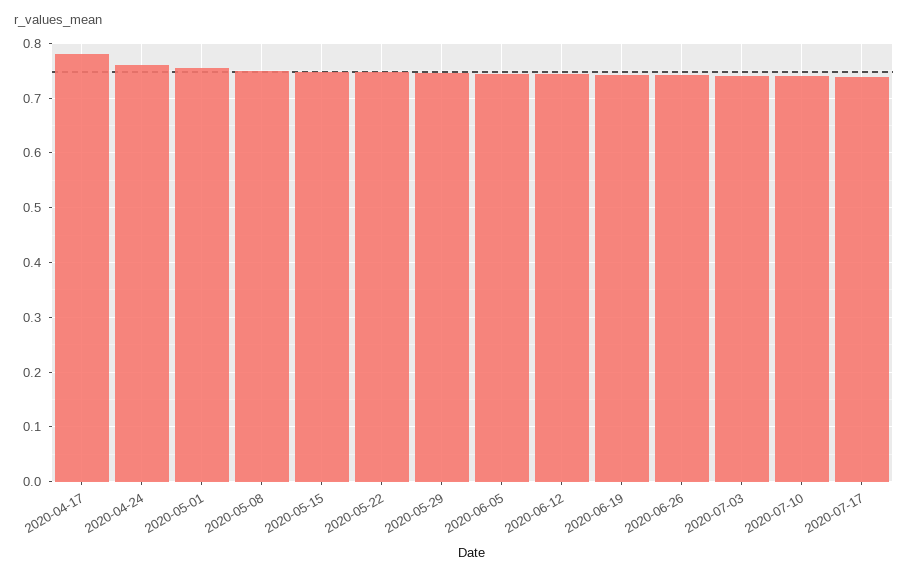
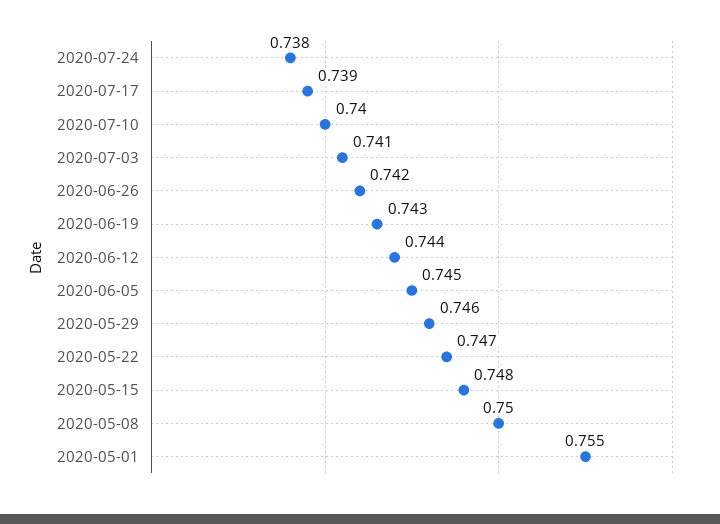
2020-04-17: 0.78 -> none
2020-04-24: 0.76 -> none
2020-07-24: none -> 0.738

